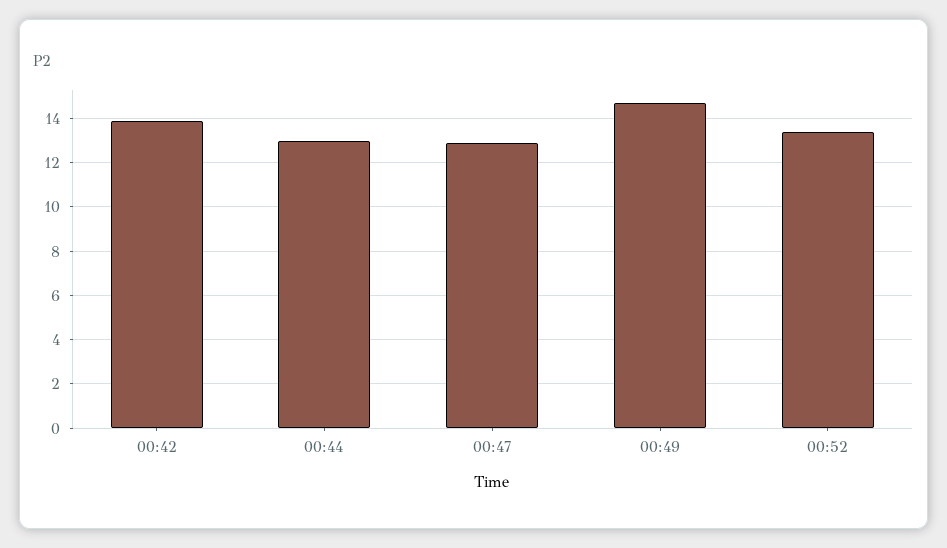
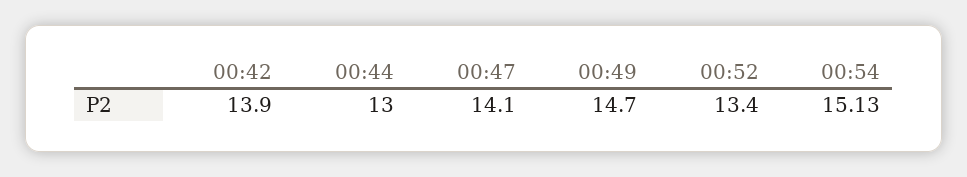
00:47: 13 -> 14.1
00:54: none -> 15.13

